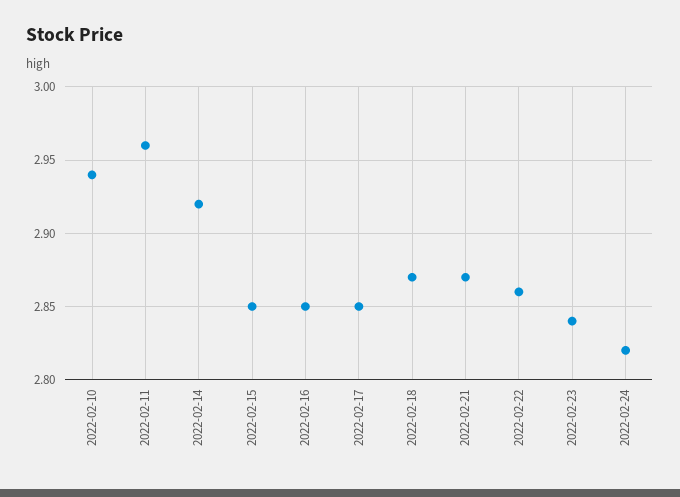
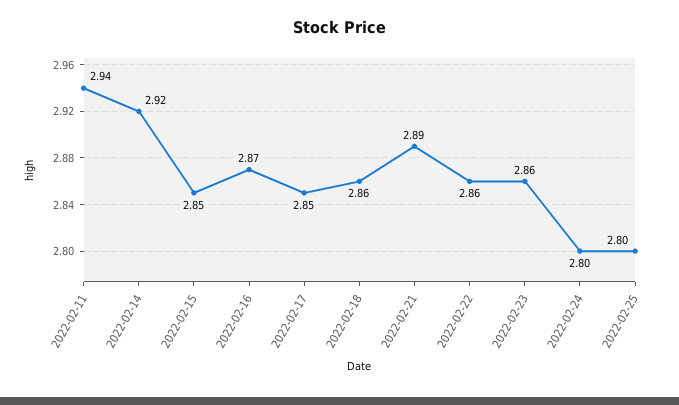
2022-02-10: 2.94 -> none
2022-02-11: 2.96 -> 2.94
2022-02-16: 2.85 -> 2.87
2022-02-18: 2.87 -> 2.86
2022-02-21: 2.87 -> 2.89
2022-02-23: 2.84 -> 2.86
2022-02-24: 2.82 -> 2.8
2022-02-25: none -> 2.8

